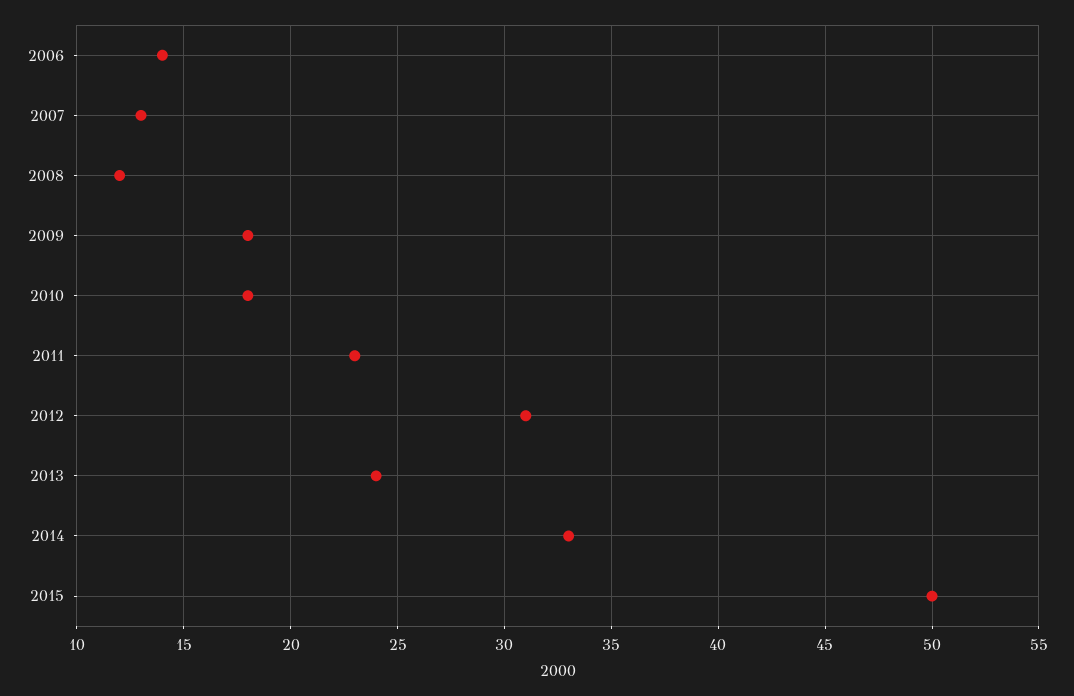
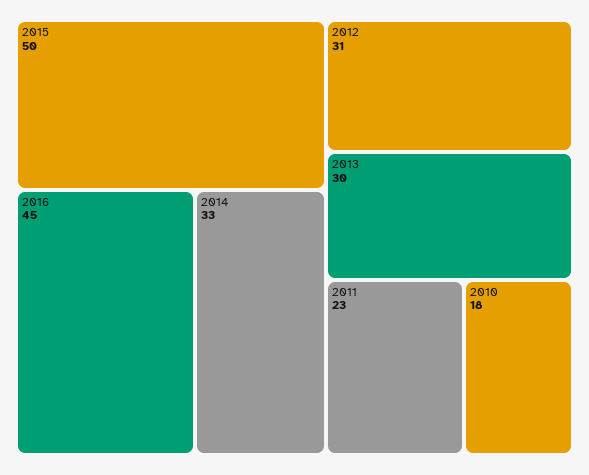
2006: 14 -> none
2007: 13 -> none
2008: 12 -> none
2009: 18 -> none
2013: 24 -> 30
2016: none -> 45

